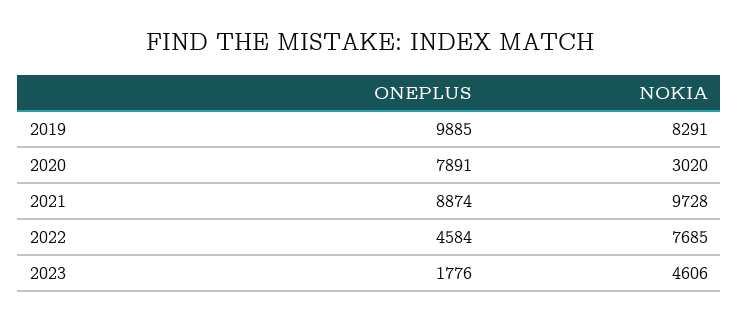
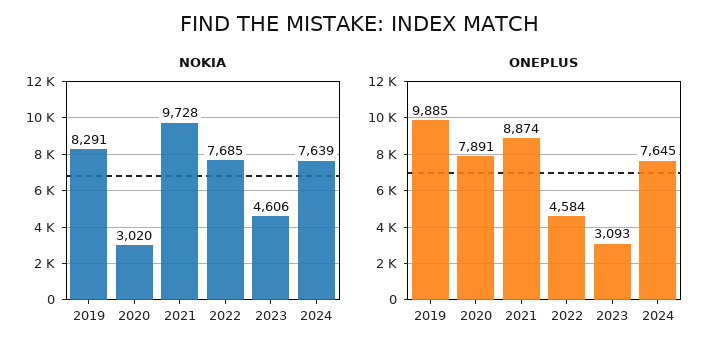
ONEPLUS, 2023: 1776 -> 3093
NOKIA, 2024: none -> 7639
ONEPLUS, 2024: none -> 7645

